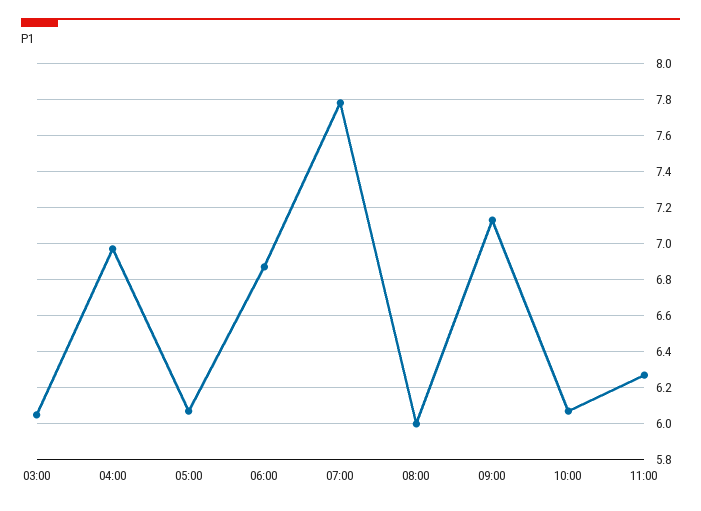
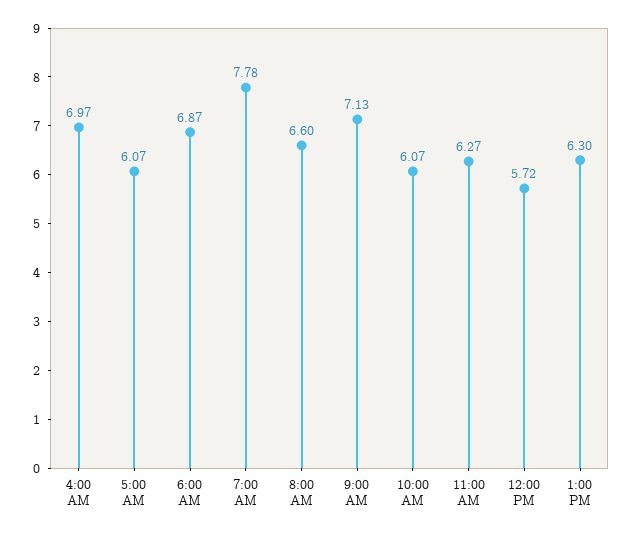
03:00: 6.05 -> none
08:00: 6 -> 6.6
12:00 PM: none -> 5.72
1:00 PM: none -> 6.3

